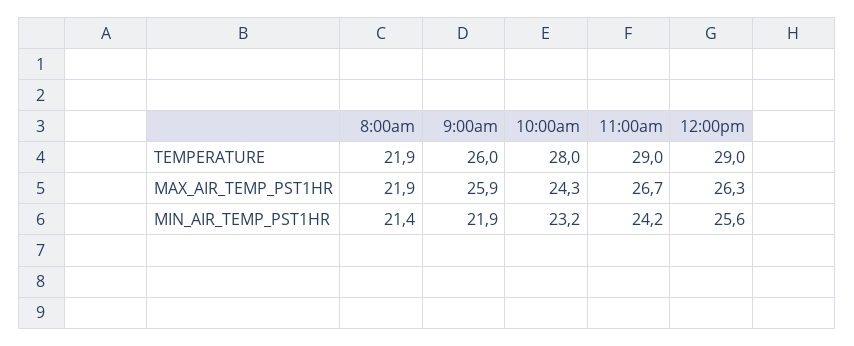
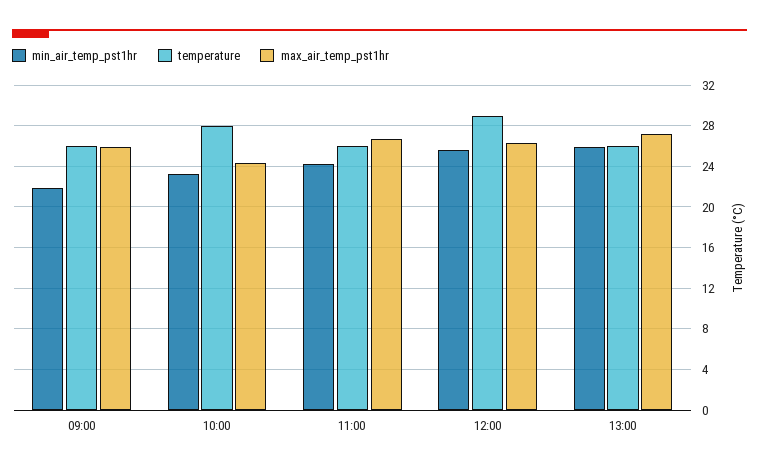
TEMPERATURE, 8:00am: 21.9 -> none
TEMPERATURE, 11:00am: 29 -> 26
MAX_AIR_TEMP_PST1HR, 8:00am: 21.9 -> none
MIN_AIR_TEMP_PST1HR, 8:00am: 21.4 -> none
MIN_AIR_TEMP_PST1HR, 13:00: none -> 26
TEMPERATURE, 13:00: none -> 26
MAX_AIR_TEMP_PST1HR, 13:00: none -> 27

